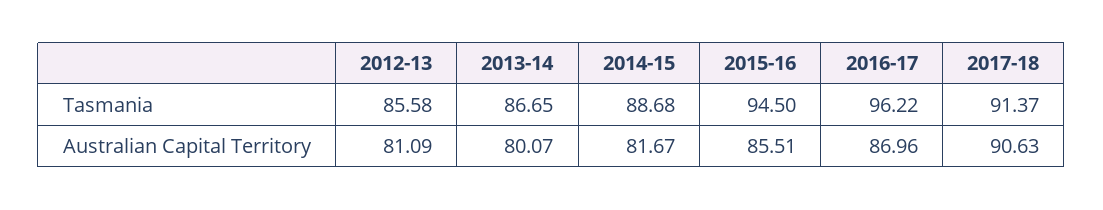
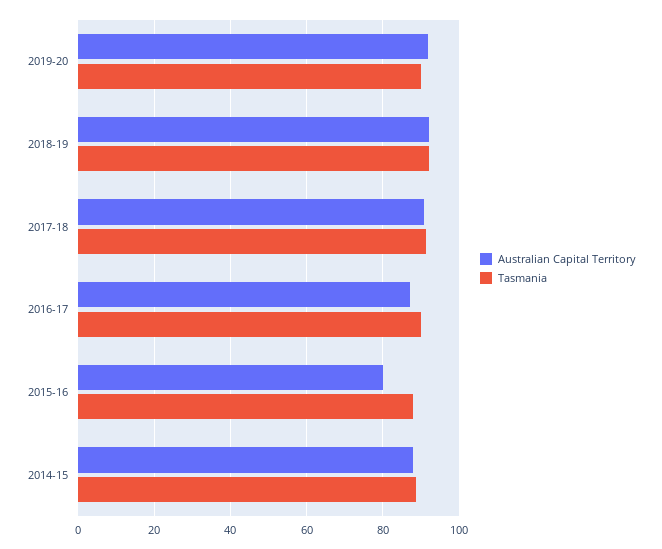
Tasmania, 2012-13: 85.58 -> none
Tasmania, 2013-14: 86.65 -> none
Tasmania, 2015-16: 94.5 -> 88
Tasmania, 2016-17: 96.22 -> 90
Australian Capital Territory, 2012-13: 81.09 -> none
Australian Capital Territory, 2013-14: 80.07 -> none
Australian Capital Territory, 2014-15: 81.67 -> 88
Australian Capital Territory, 2015-16: 85.51 -> 80
Australian Capital Territory, 2019-20: none -> 92
Tasmania, 2019-20: none -> 90
Australian Capital Territory, 2018-19: none -> 92
Tasmania, 2018-19: none -> 92

